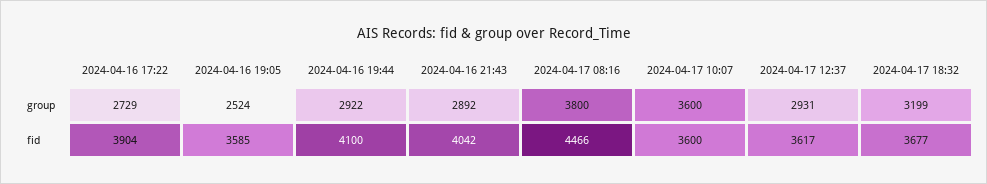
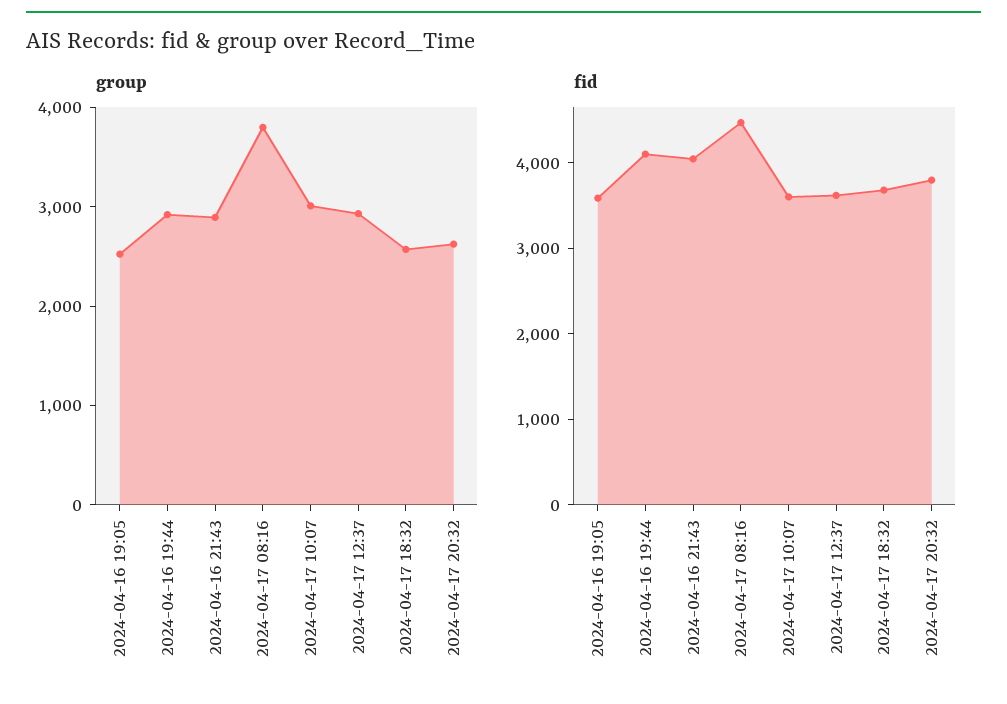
group, 2024-04-16 17:22: 2729 -> none
group, 2024-04-17 10:07: 3600 -> 3000
group, 2024-04-17 18:32: 3199 -> 2600
fid, 2024-04-16 17:22: 3904 -> none
group, 2024-04-17 20:32: none -> 2600
fid, 2024-04-17 20:32: none -> 3800

